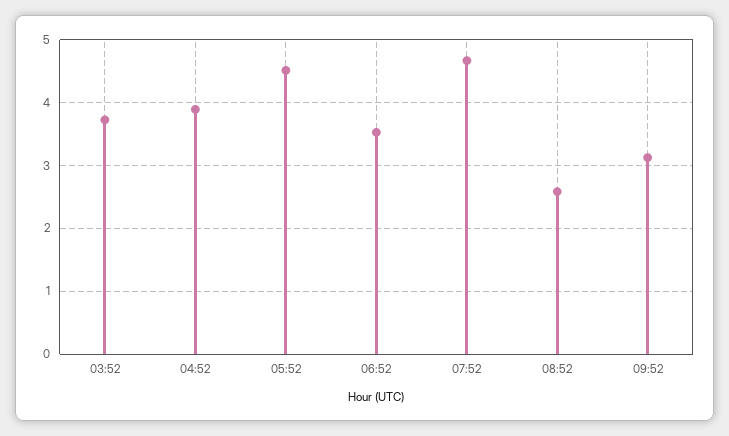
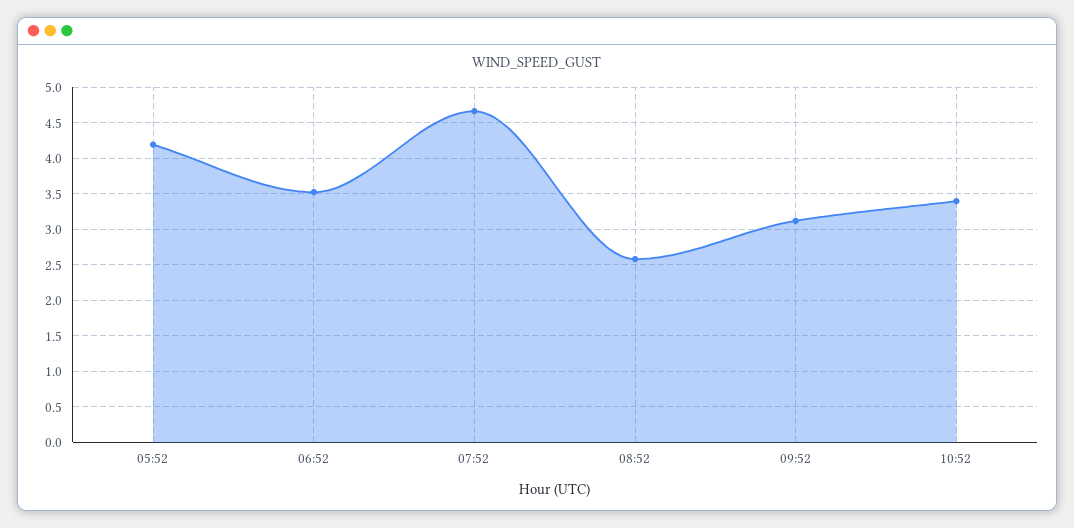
03:52: 3.7 -> none
04:52: 3.9 -> none
05:52: 4.5 -> 4.2
10:52: none -> 3.4

